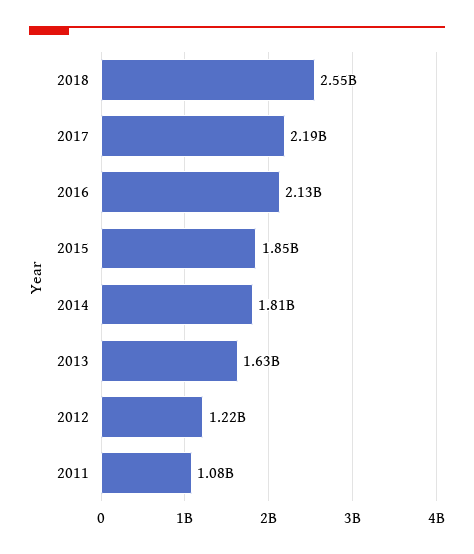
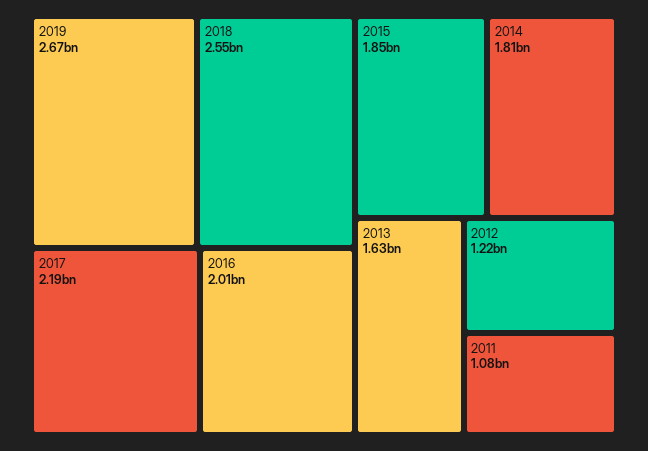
2016: 2130000000 -> 2010000000
2019: none -> 2670000000

